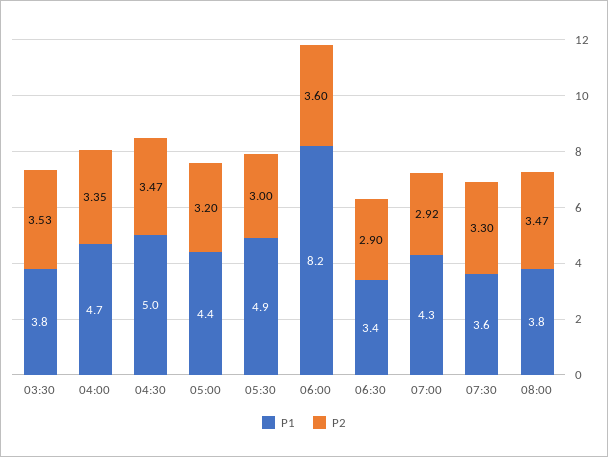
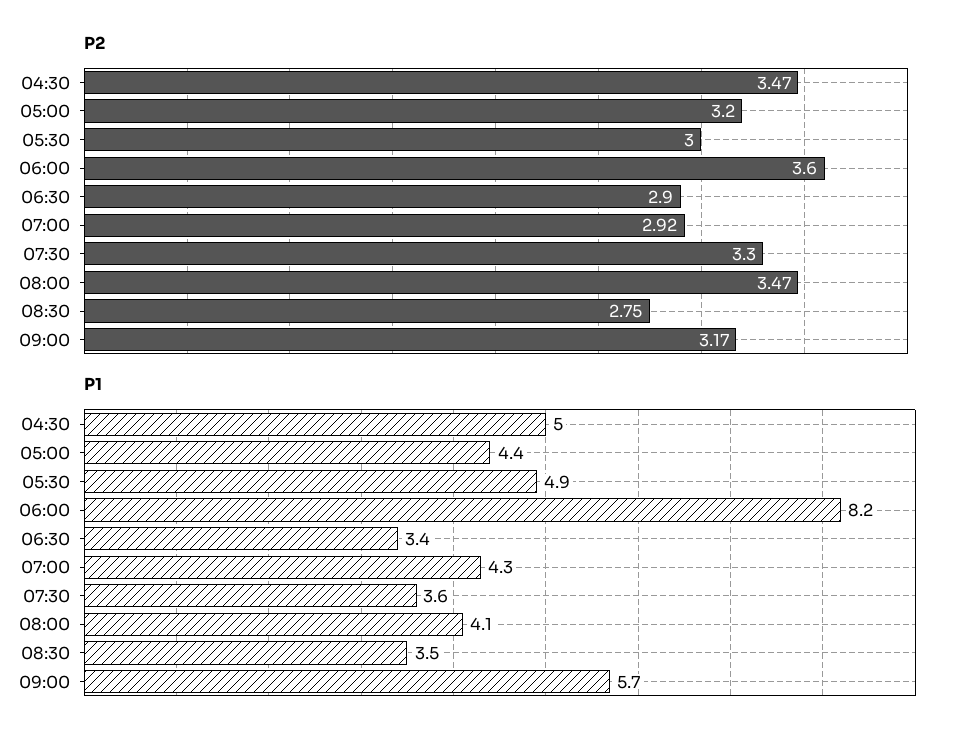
P1, 03:30: 3.8 -> none
P2, 03:30: 3.53 -> none
P1, 04:00: 4.7 -> none
P2, 04:00: 3.35 -> none
P1, 08:00: 3.8 -> 4.1
P2, 08:30: none -> 2.75
P2, 09:00: none -> 3.17
P1, 08:30: none -> 3.5
P1, 09:00: none -> 5.7

